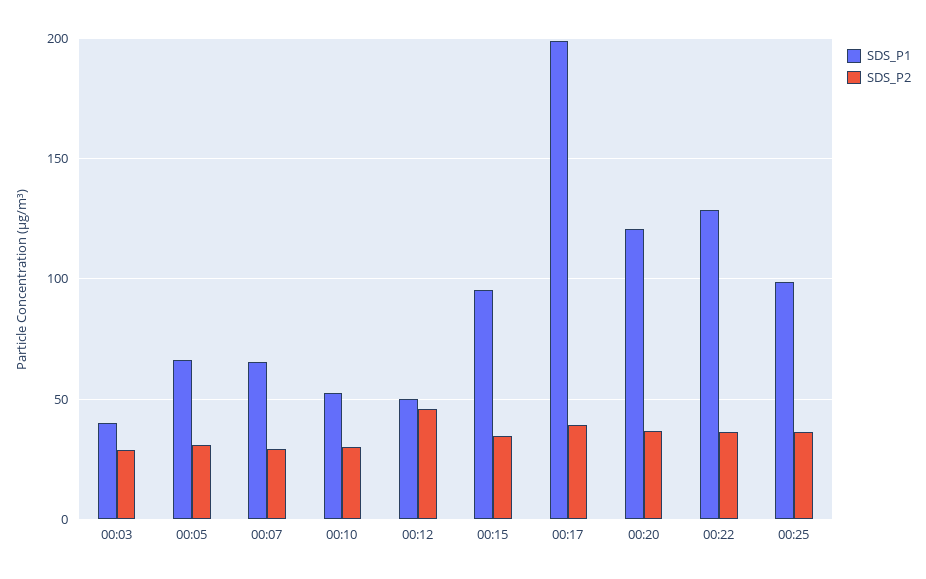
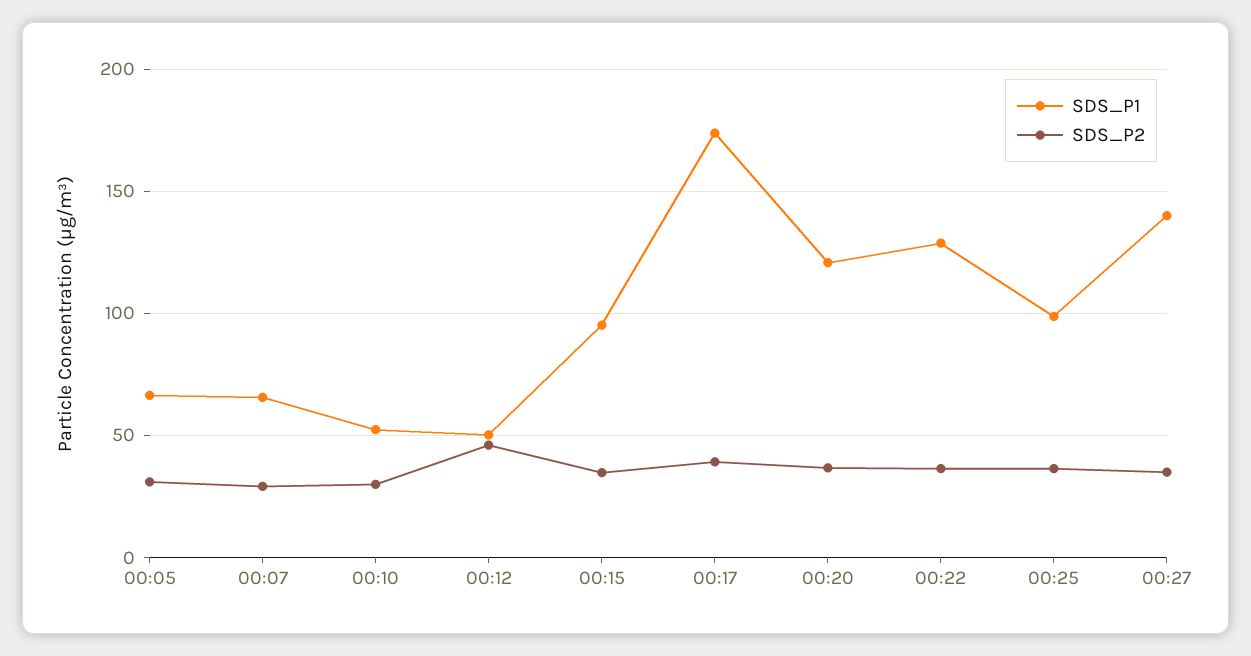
SDS_P1, 00:03: 40 -> none
SDS_P2, 00:03: 30 -> none
SDS_P1, 00:17: 200 -> 175
SDS_P1, 00:27: none -> 140
SDS_P2, 00:27: none -> 35

